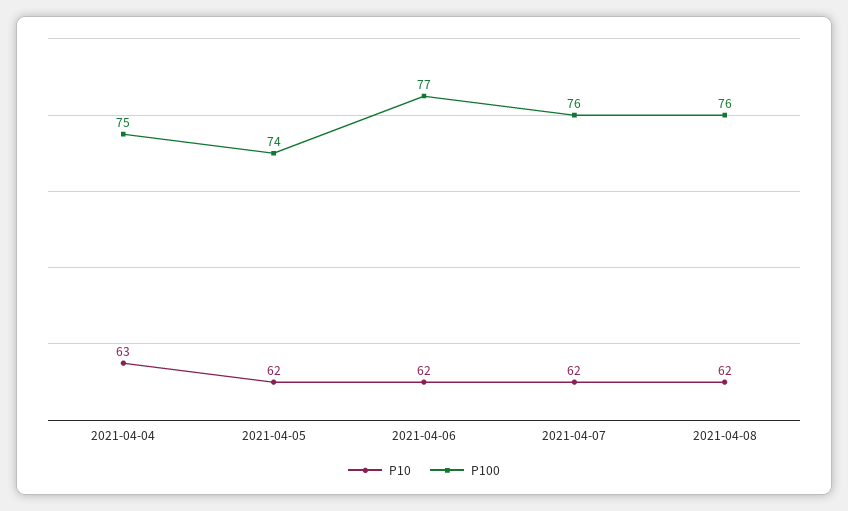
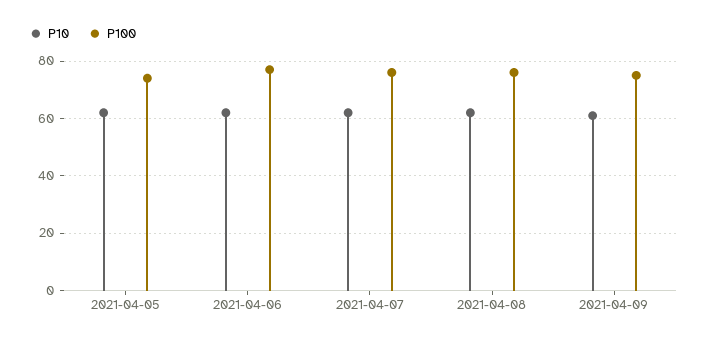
P10, 2021-04-04: 63 -> none
P100, 2021-04-04: 75 -> none
P10, 2021-04-09: none -> 60
P100, 2021-04-09: none -> 75

